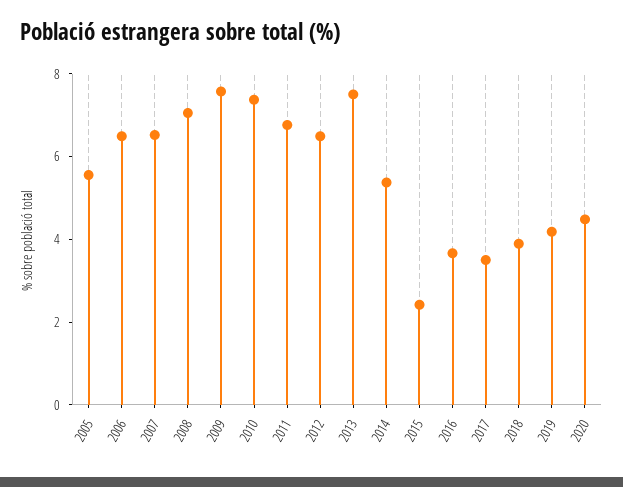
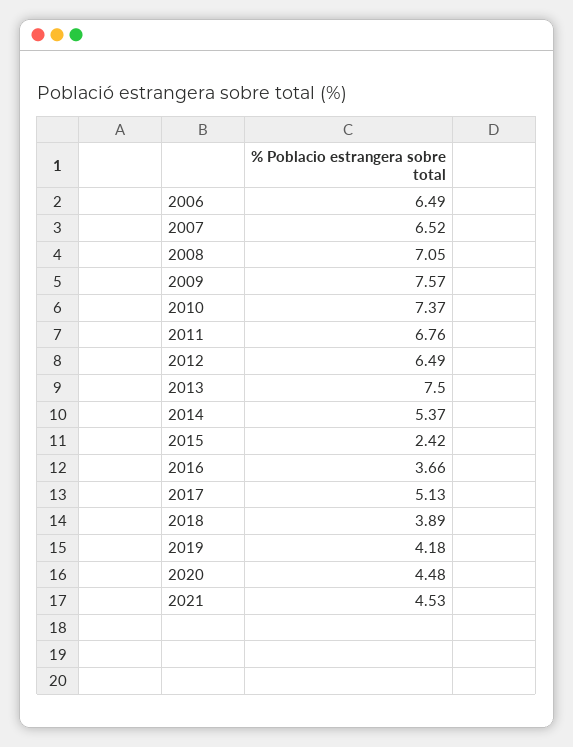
2005: 5.5 -> none
2017: 3.5 -> 5.13
2021: none -> 4.53

